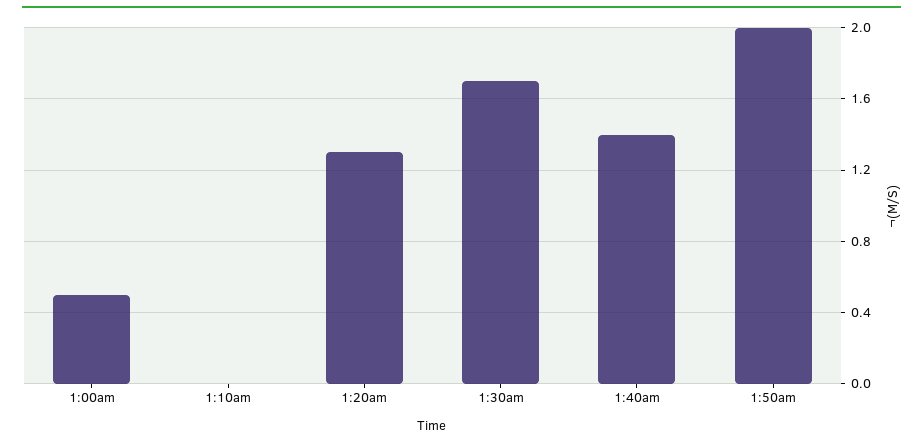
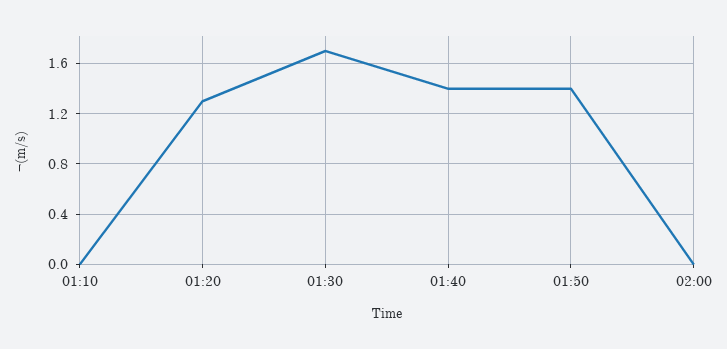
1:00am: 0.5 -> none
1:50am: 2 -> 1.4
02:00: none -> 0

